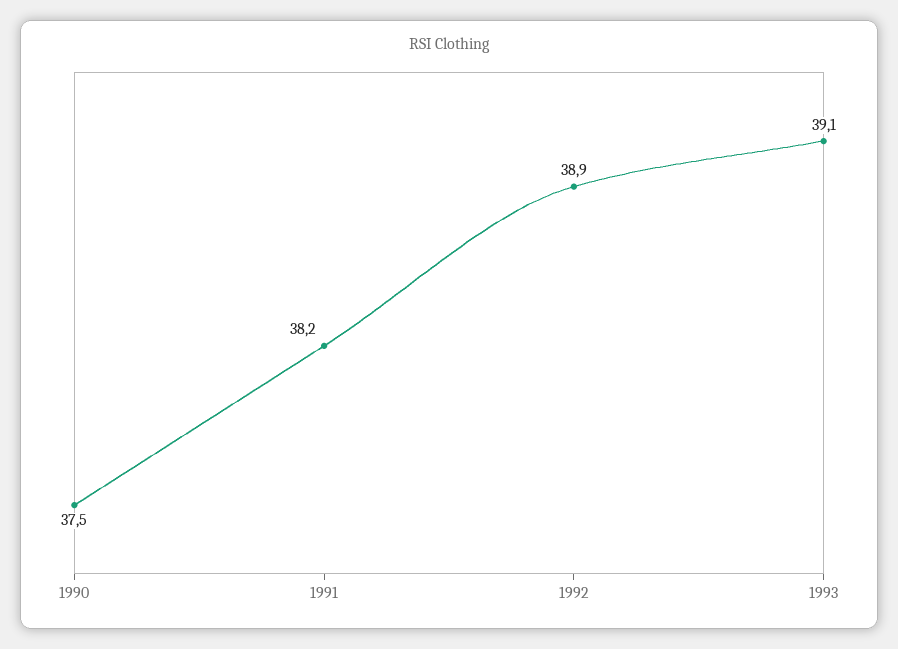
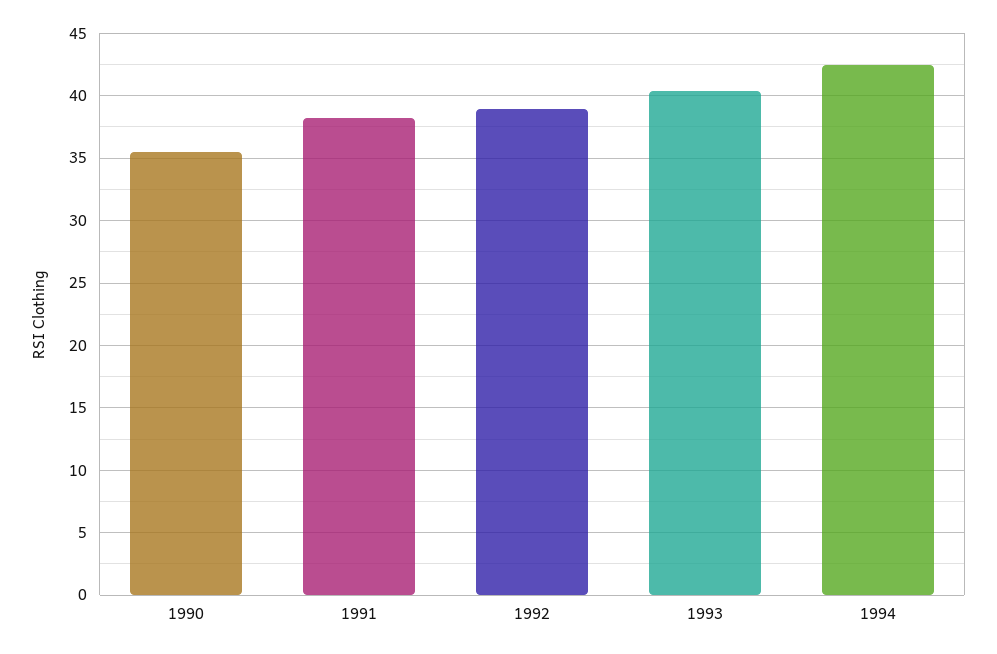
1990: 37.5 -> 35.5
1993: 39.1 -> 40.5
1994: none -> 42.5

